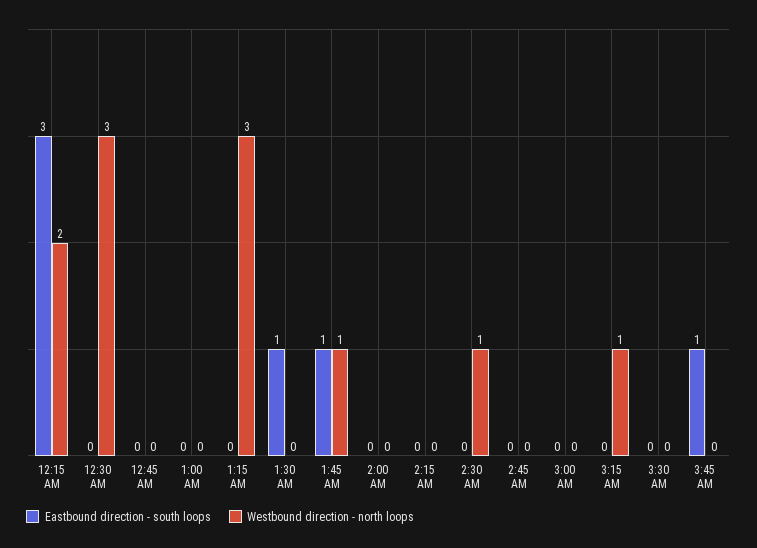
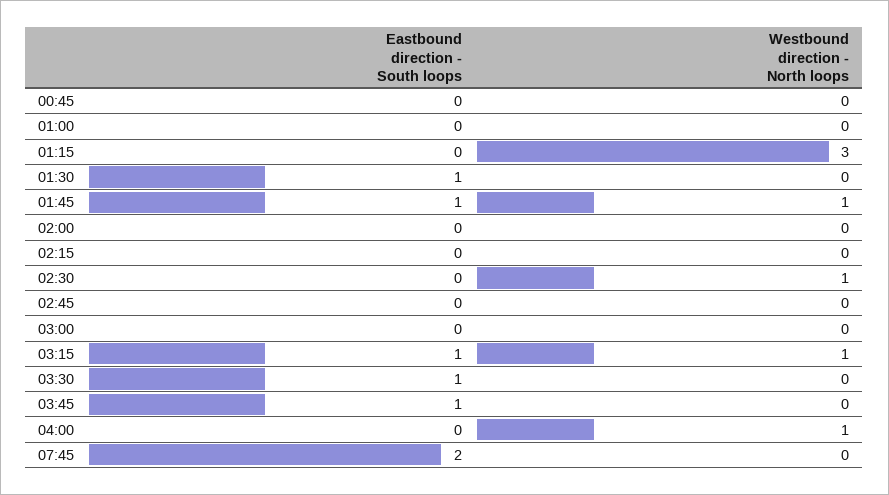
Eastbound direction - south loops, 12:15 AM: 3 -> none
Westbound direction - north loops, 12:15 AM: 2 -> none
Eastbound direction - south loops, 12:30 AM: 0 -> none
Westbound direction - north loops, 12:30 AM: 3 -> none
Eastbound direction - south loops, 3:15 AM: 0 -> 1
Eastbound direction - south loops, 3:30 AM: 0 -> 1
Eastbound direction - south loops, 04:00: none -> 0
Westbound direction - north loops, 04:00: none -> 1
Eastbound direction - south loops, 07:45: none -> 2
Westbound direction - north loops, 07:45: none -> 0

